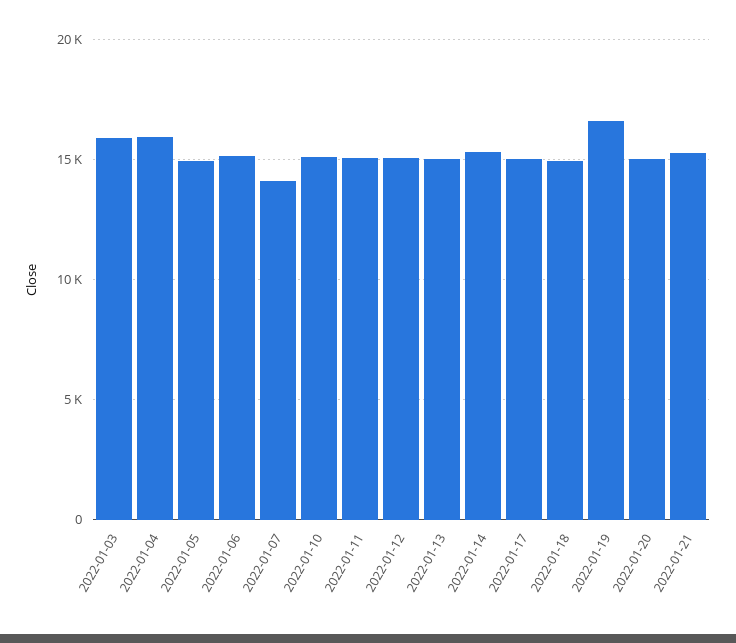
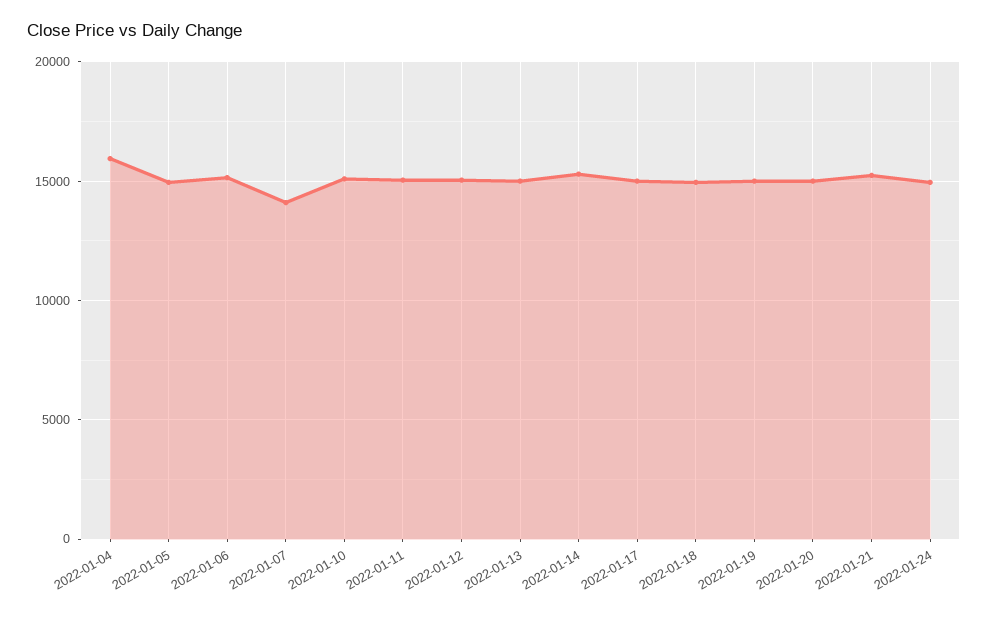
2022-01-03: 16000 -> none
2022-01-19: 16500 -> 15000
2022-01-24: none -> 15000

